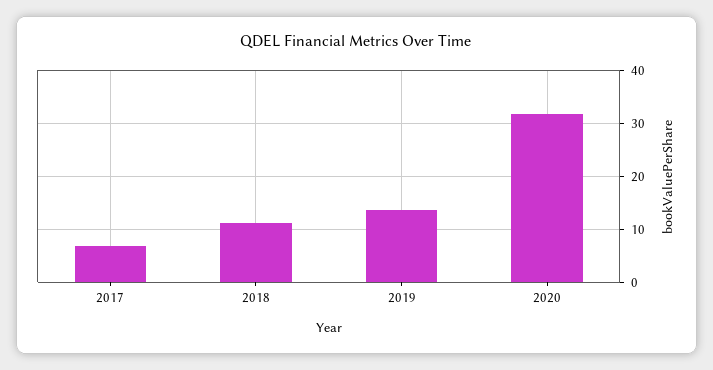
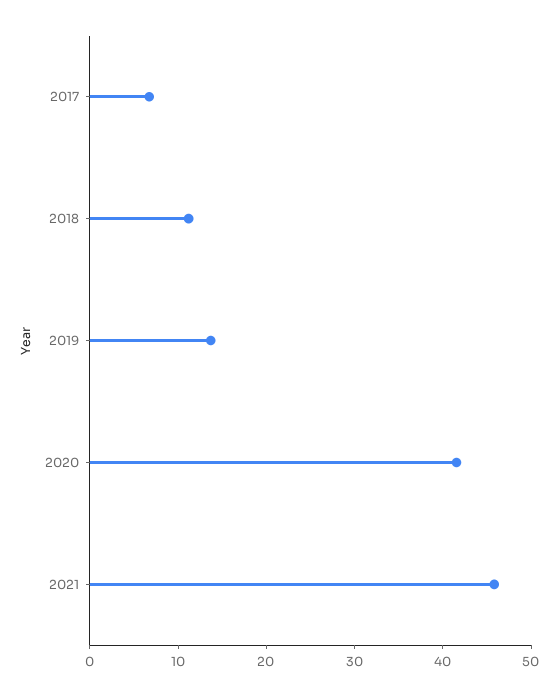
2020: 32 -> 42
2021: none -> 46

